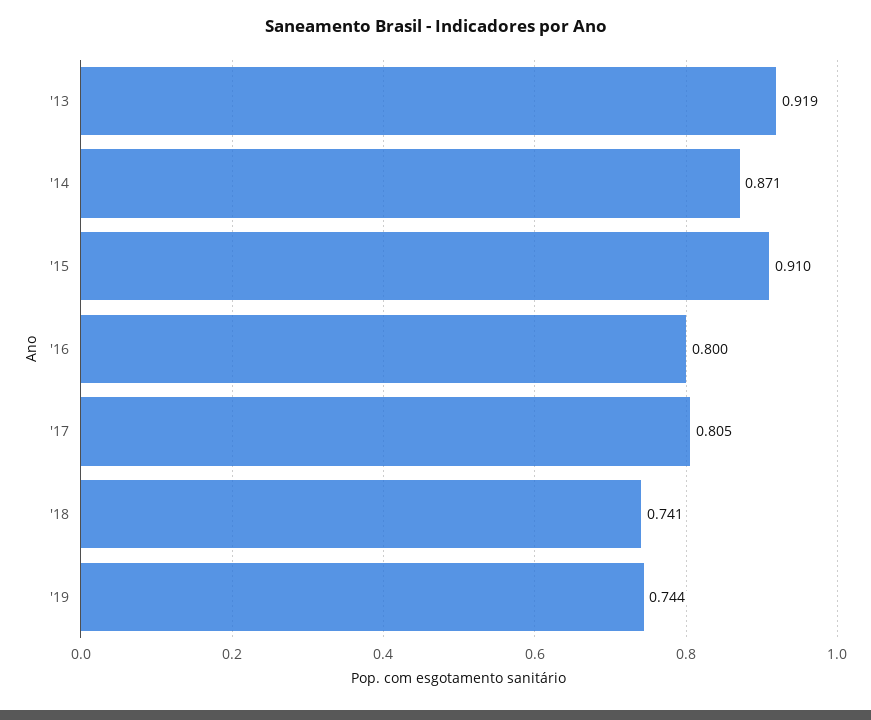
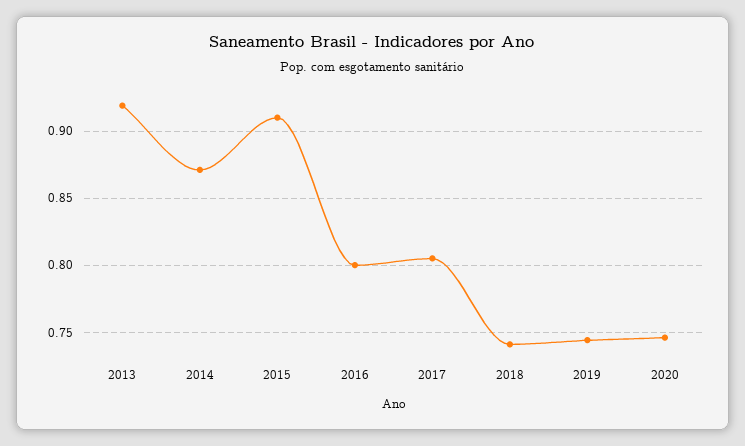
2020: none -> 0.745

